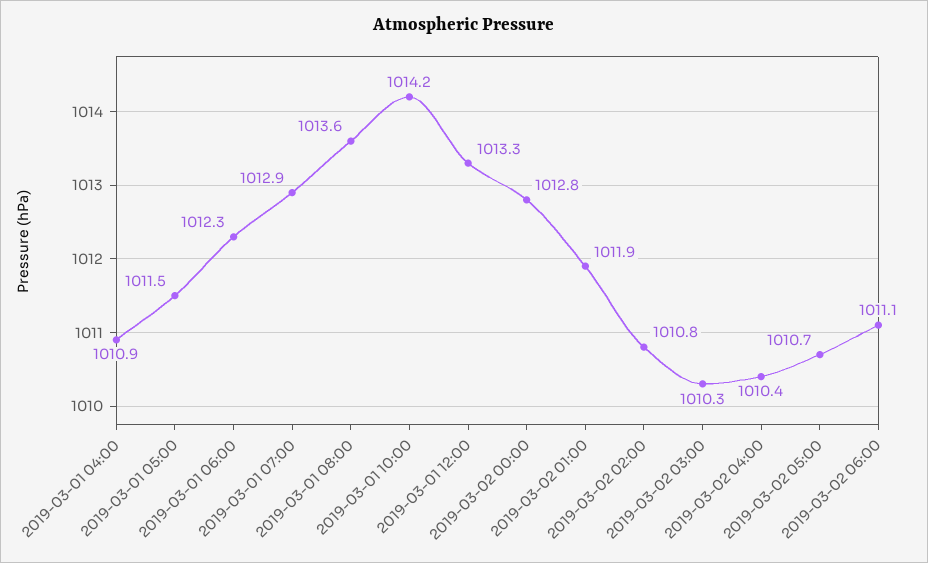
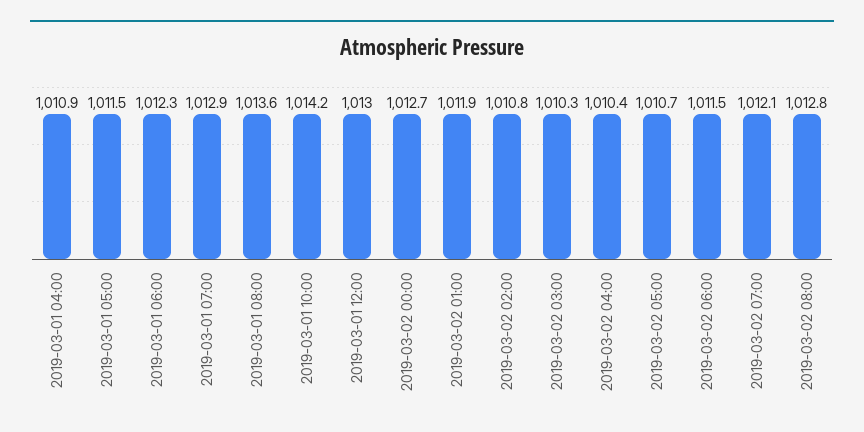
2019-03-01 12:00: 1013.3 -> 1013
2019-03-02 00:00: 1012.8 -> 1012.7
2019-03-02 06:00: 1011.1 -> 1011.5
2019-03-02 07:00: none -> 1012.1
2019-03-02 08:00: none -> 1012.8

